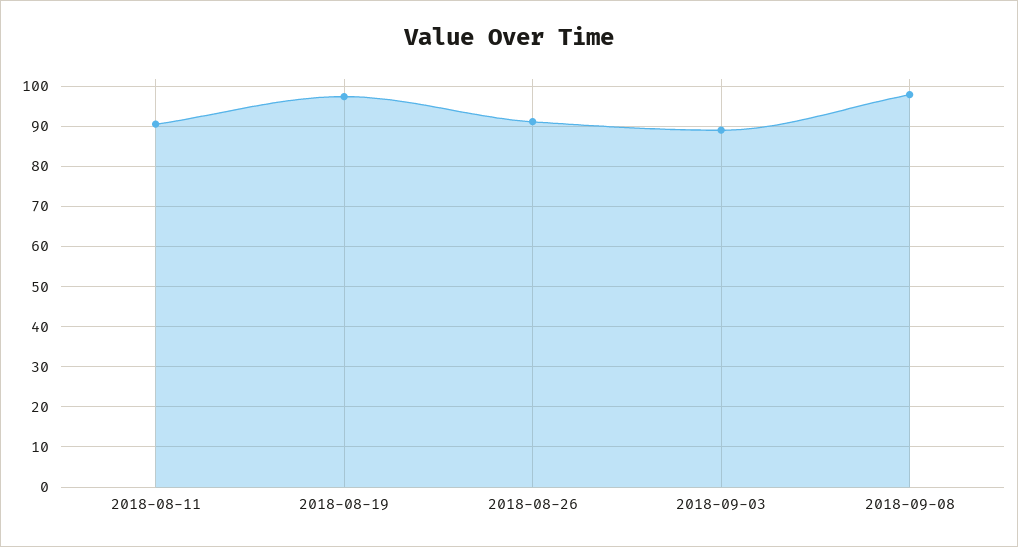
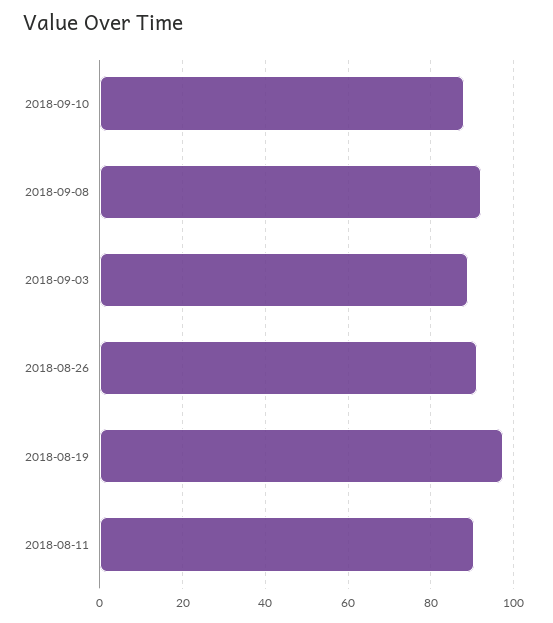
2018-09-08: 98 -> 92
2018-09-10: none -> 88

